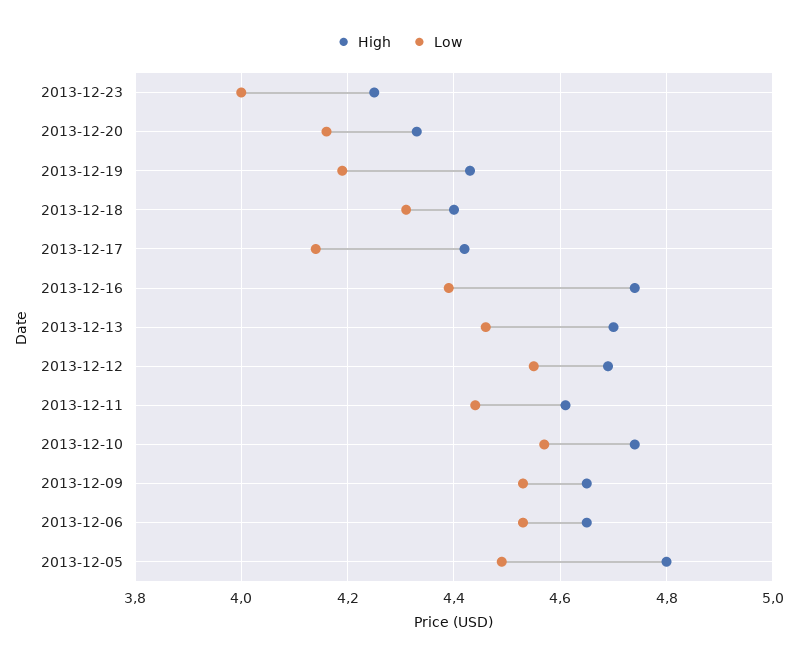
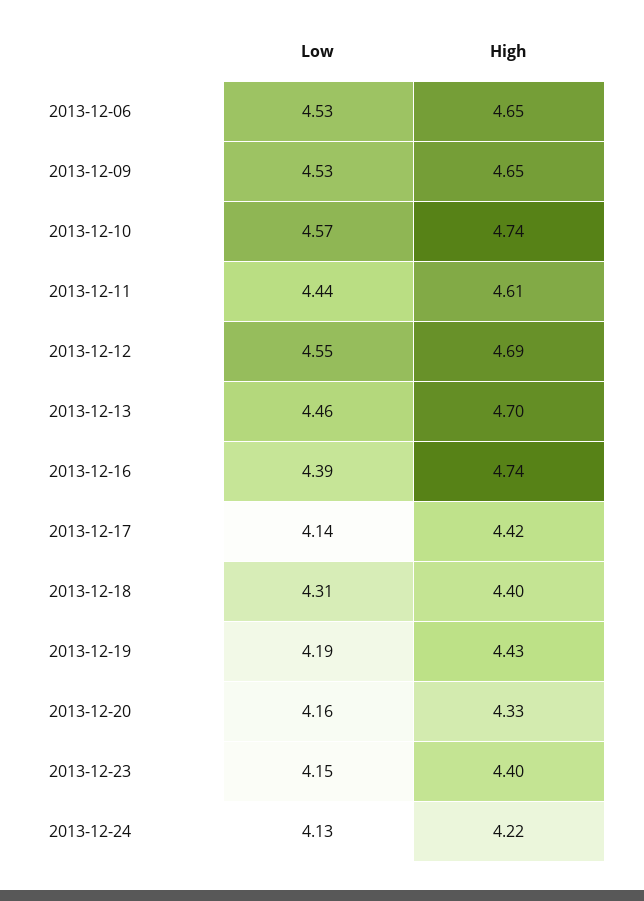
High, 2013-12-23: 4.25 -> 4.4
Low, 2013-12-23: 4 -> 4.15
High, 2013-12-05: 4.8 -> none
Low, 2013-12-05: 4.5 -> none
Low, 2013-12-24: none -> 4.13
High, 2013-12-24: none -> 4.22

